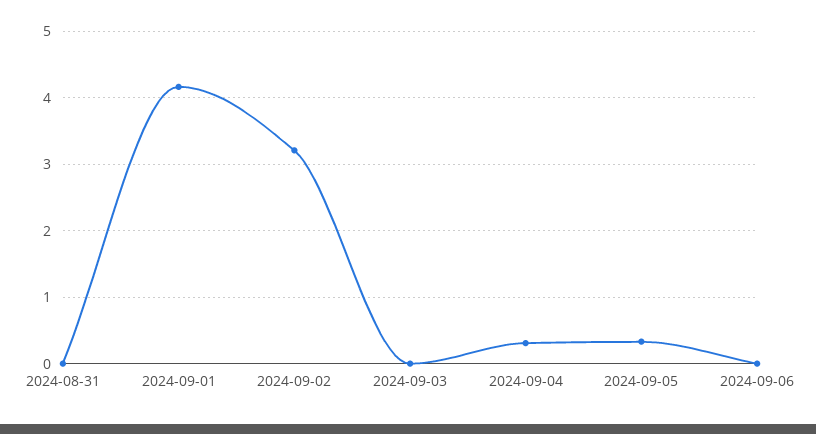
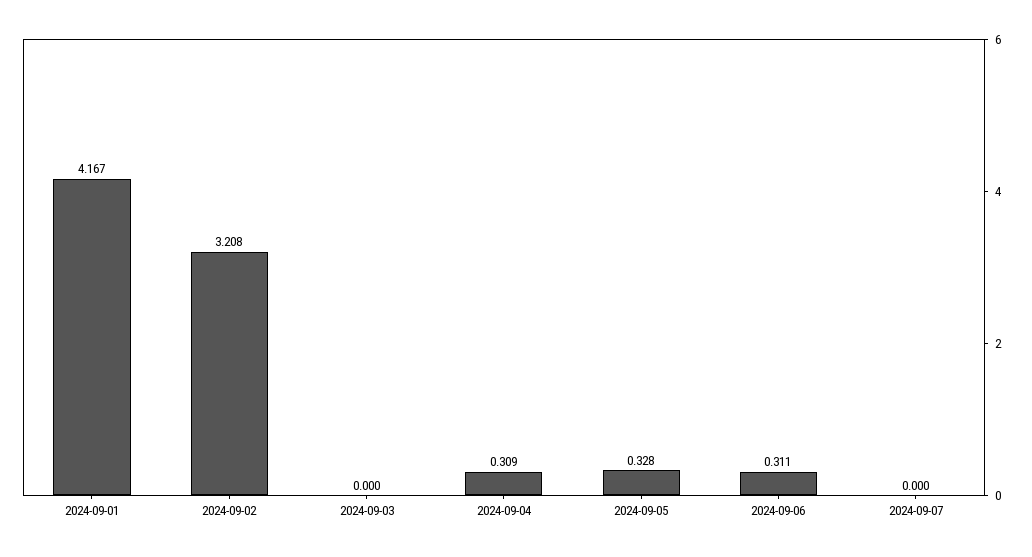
2024-08-31: 0 -> none
2024-09-06: 0 -> 0.311
2024-09-07: none -> 0

